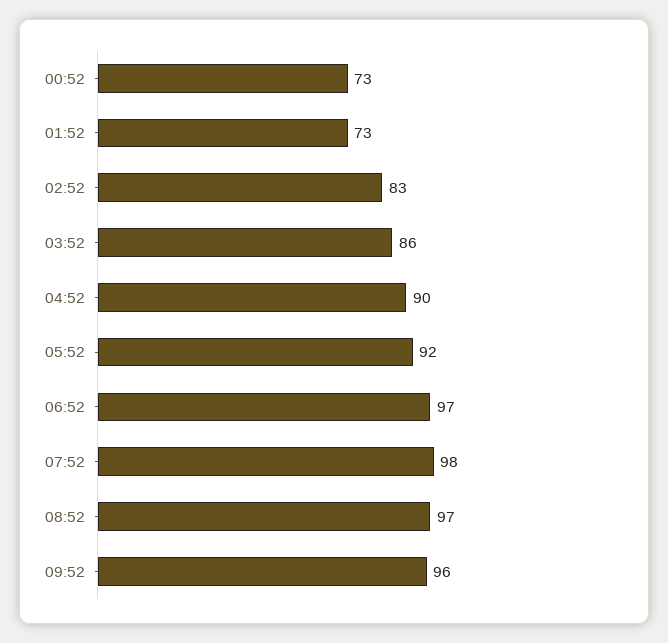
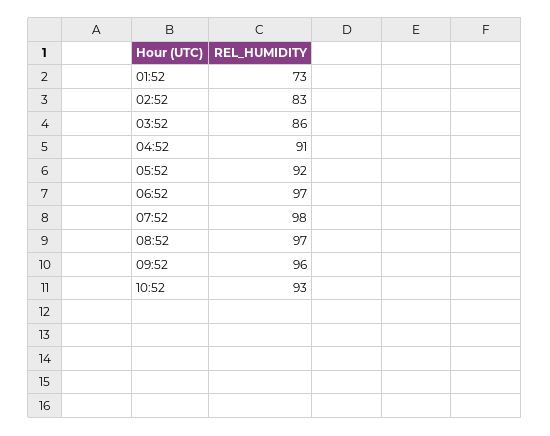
00:52: 73 -> none
04:52: 90 -> 91
10:52: none -> 93

